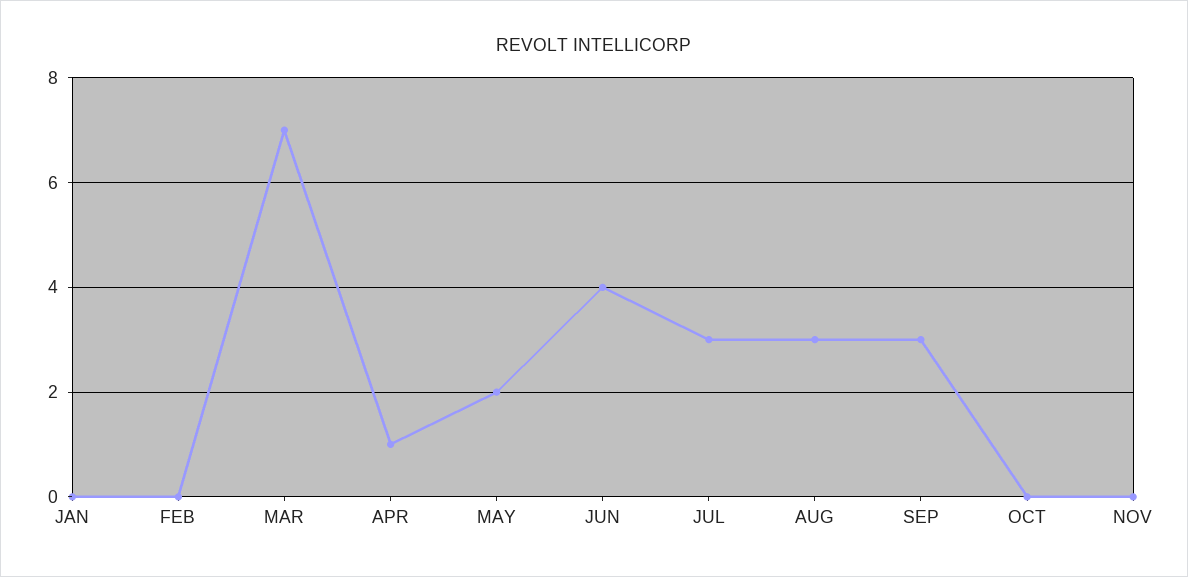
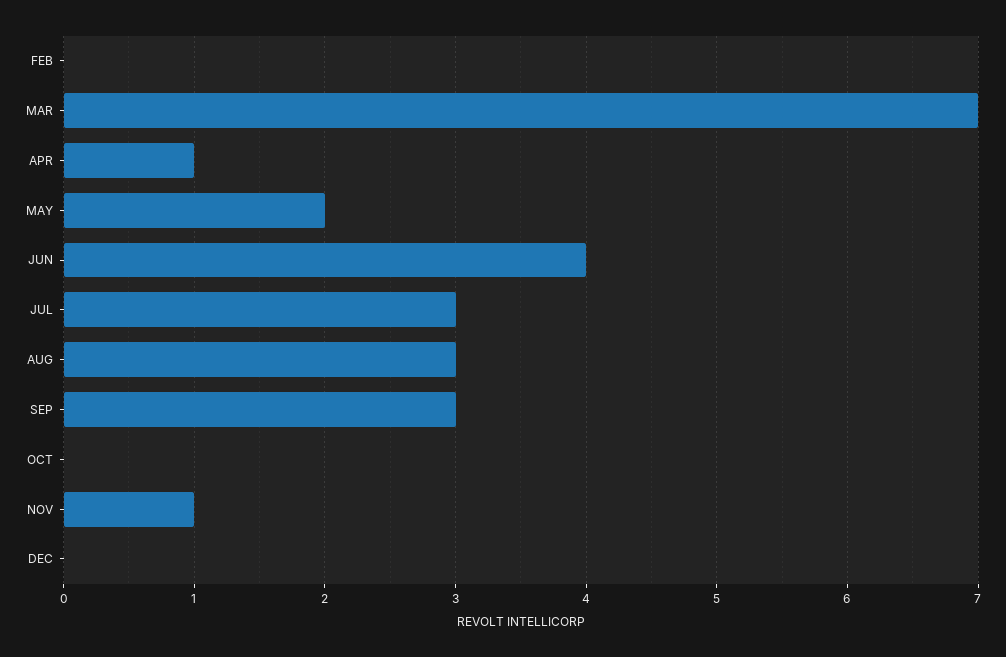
JAN: 0 -> none
NOV: 0 -> 1
DEC: none -> 0

